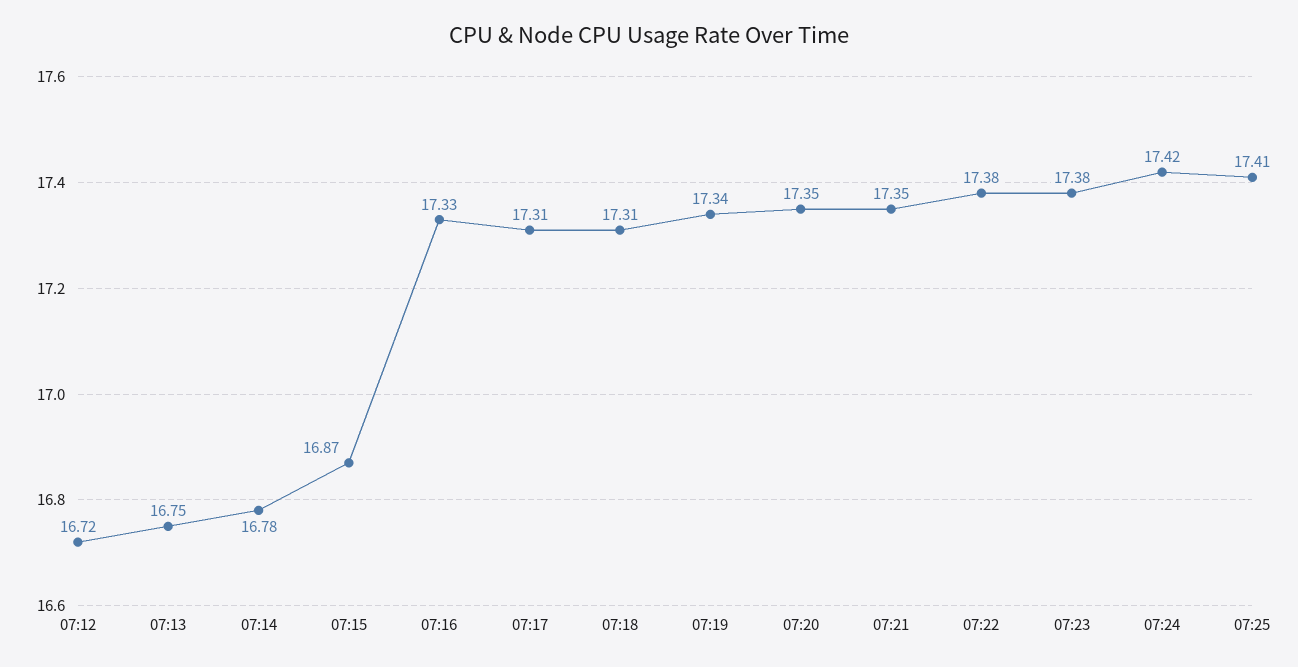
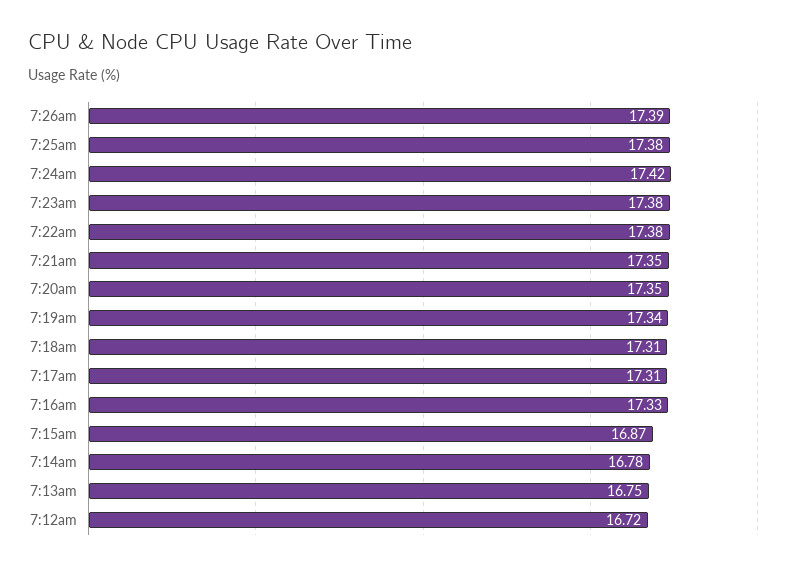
07:25: 17.41 -> 17.38
7:26am: none -> 17.39

